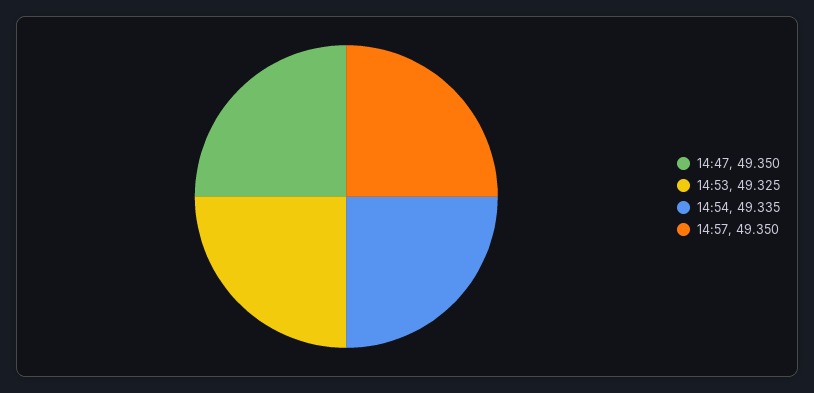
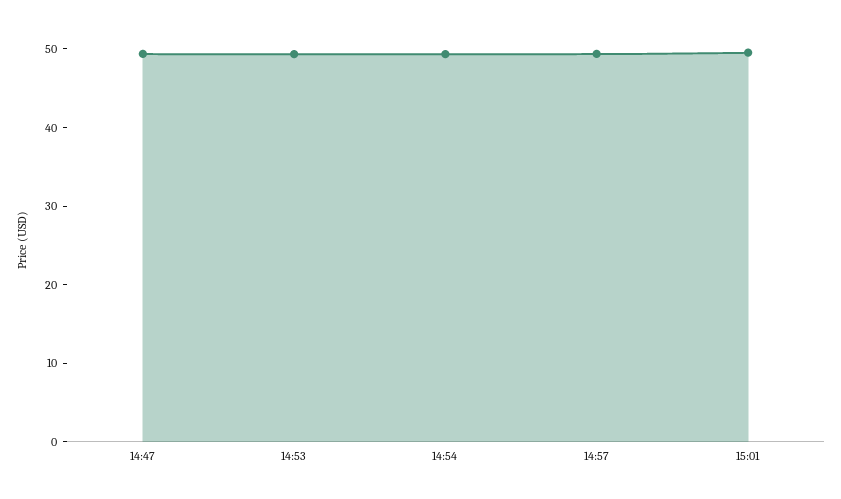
15:01: none -> 50

